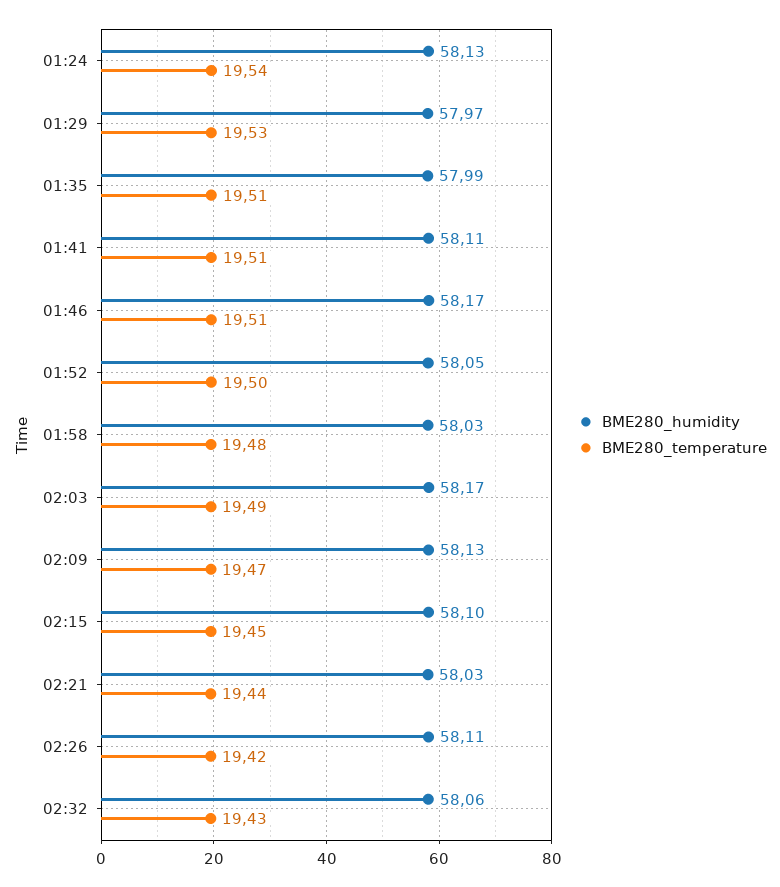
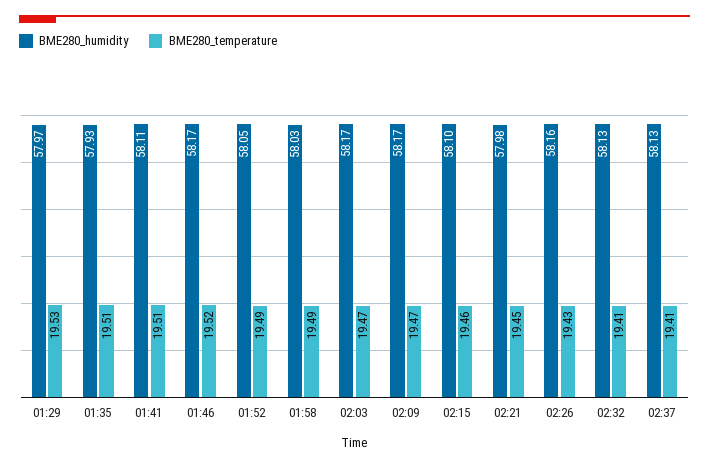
BME280_humidity, 01:24: 58.13 -> none
BME280_temperature, 01:24: 19.54 -> none
BME280_humidity, 01:35: 57.99 -> 57.93
BME280_temperature, 01:46: 19.51 -> 19.52
BME280_temperature, 01:52: 19.5 -> 19.49
BME280_temperature, 01:58: 19.48 -> 19.49
BME280_temperature, 02:03: 19.49 -> 19.47
BME280_humidity, 02:09: 58.13 -> 58.17
BME280_temperature, 02:15: 19.45 -> 19.46
BME280_humidity, 02:21: 58.03 -> 57.98
BME280_temperature, 02:21: 19.44 -> 19.45
BME280_humidity, 02:26: 58.11 -> 58.16
BME280_temperature, 02:26: 19.42 -> 19.43
BME280_humidity, 02:32: 58.06 -> 58.13
BME280_temperature, 02:32: 19.43 -> 19.41
BME280_humidity, 02:37: none -> 58.13
BME280_temperature, 02:37: none -> 19.41

